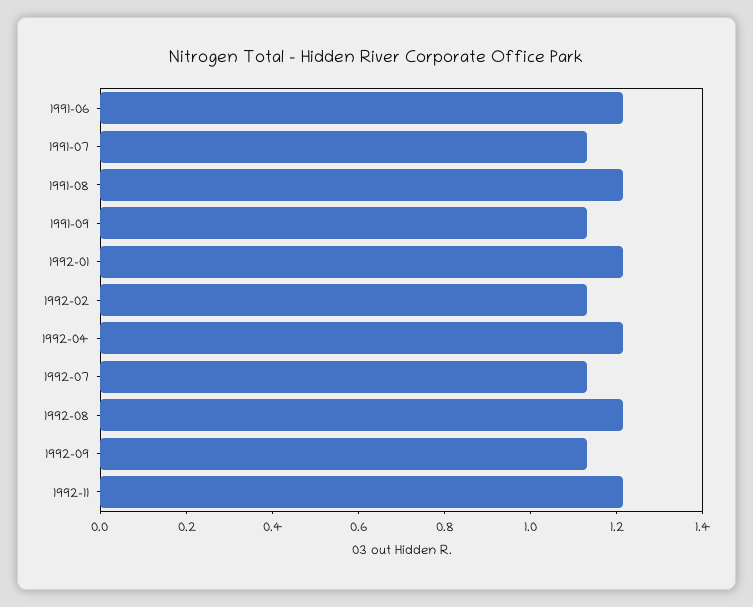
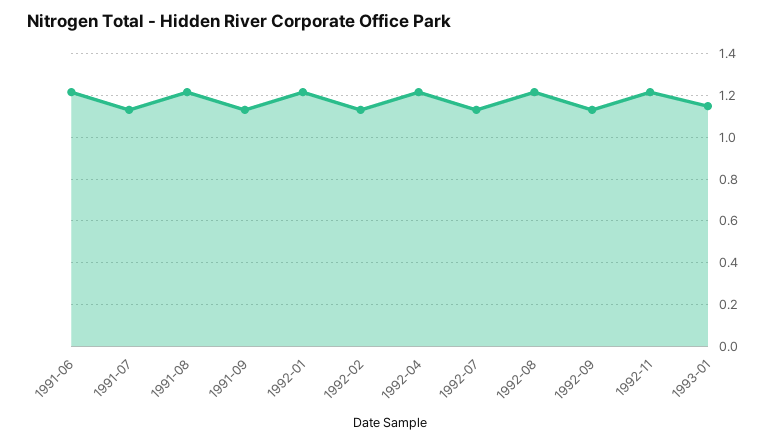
1993-01: none -> 1.15

